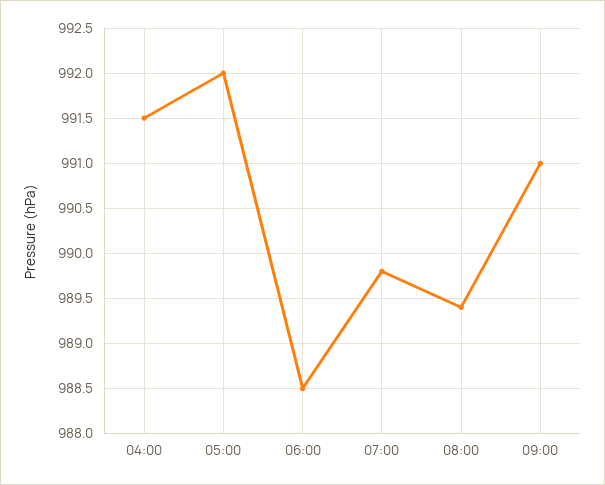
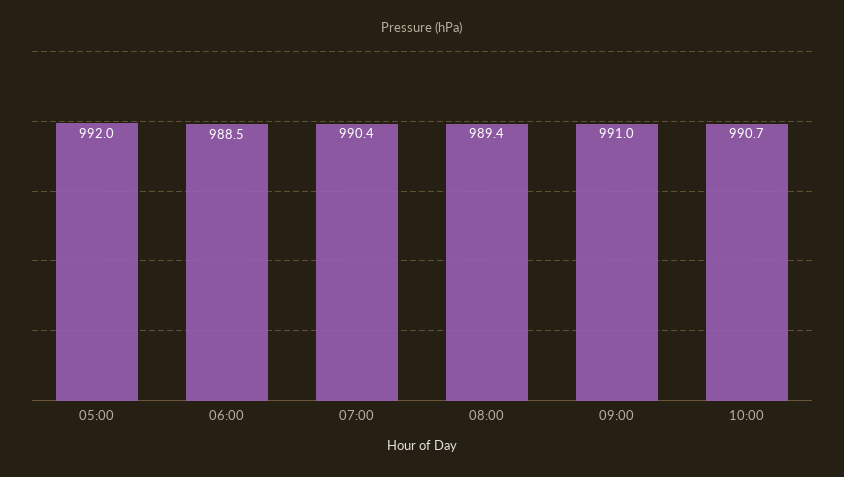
04:00: 991.5 -> none
07:00: 989.8 -> 990.4
10:00: none -> 990.7

